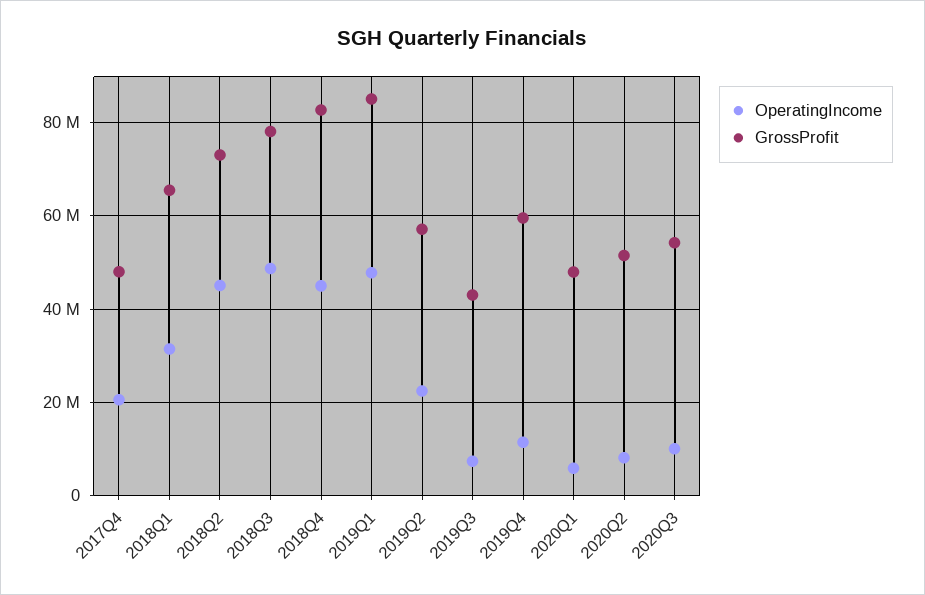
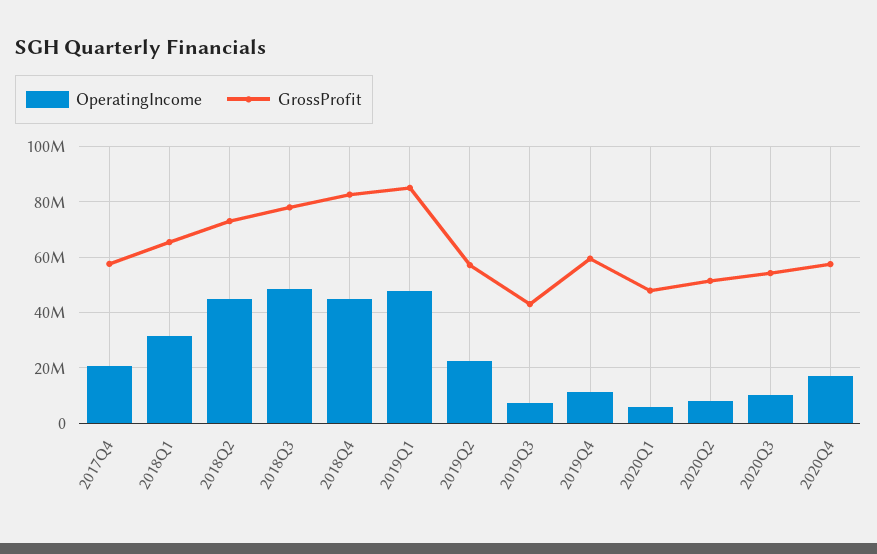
GrossProfit, 2017Q4: 48000000 -> 57500000
OperatingIncome, 2020Q4: none -> 17500000
GrossProfit, 2020Q4: none -> 57500000

